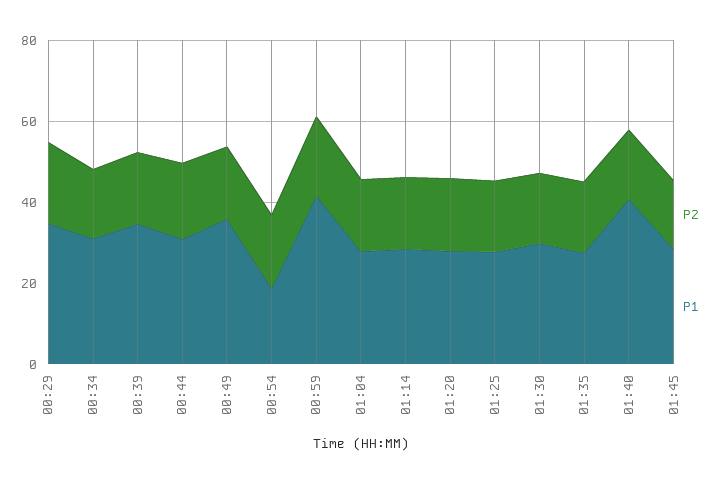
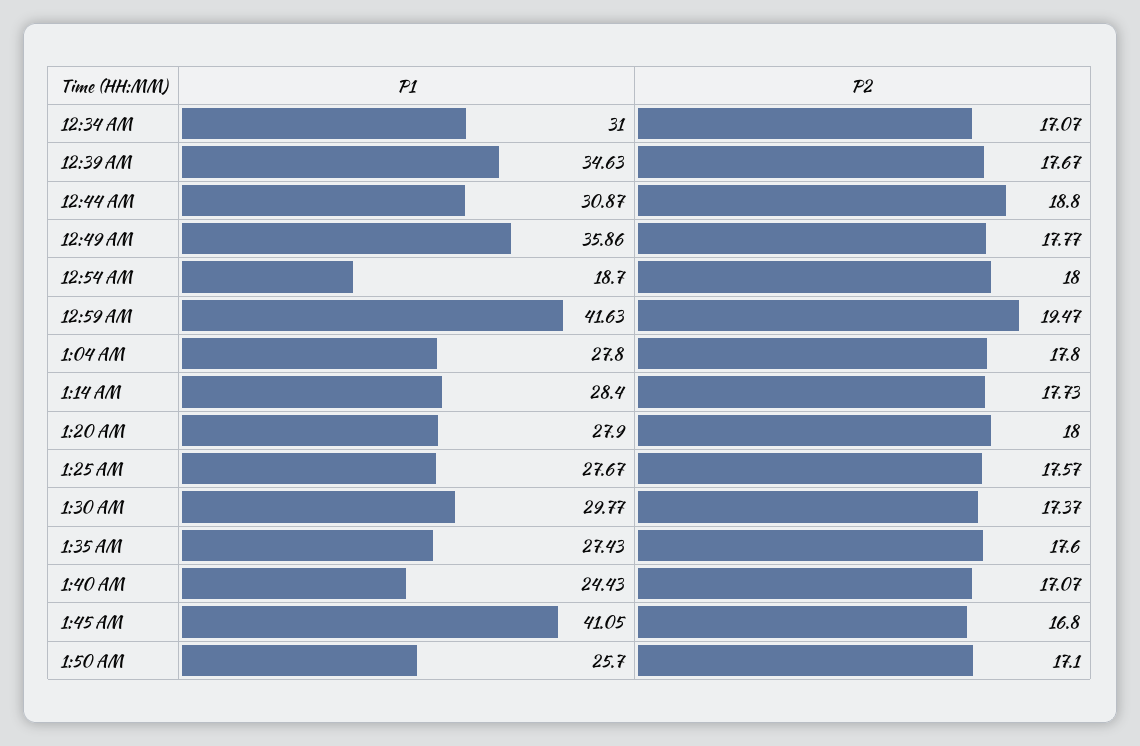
P2, 00:29: 20 -> none
P1, 00:29: 35 -> none
P1, 01:40: 40 -> 24.43
P1, 01:45: 30 -> 41.05
P1, 1:50 AM: none -> 25.7
P2, 1:50 AM: none -> 17.1

